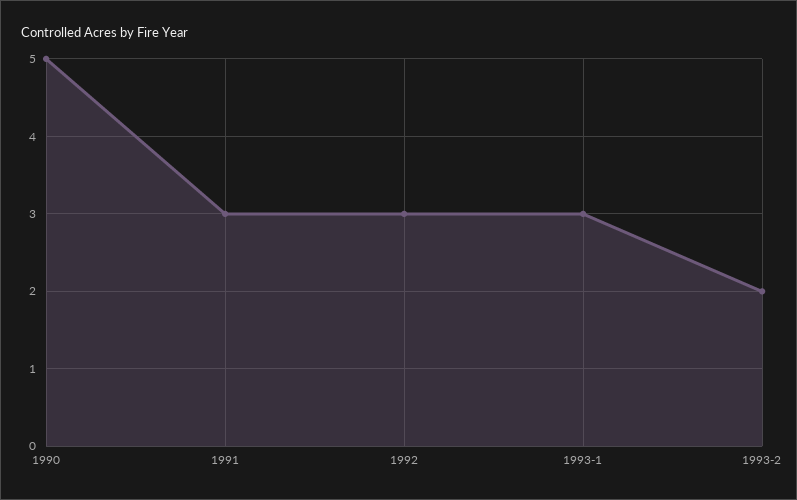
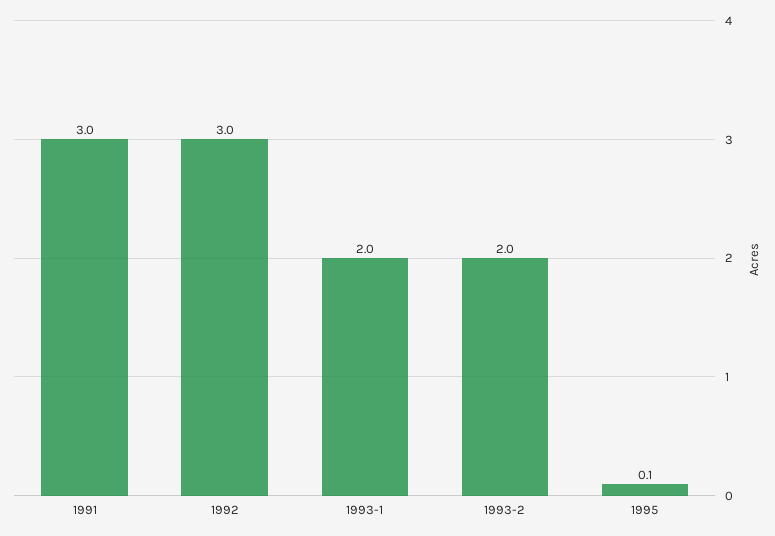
1990: 5 -> none
1993-1: 3 -> 2
1995: none -> 0.1

